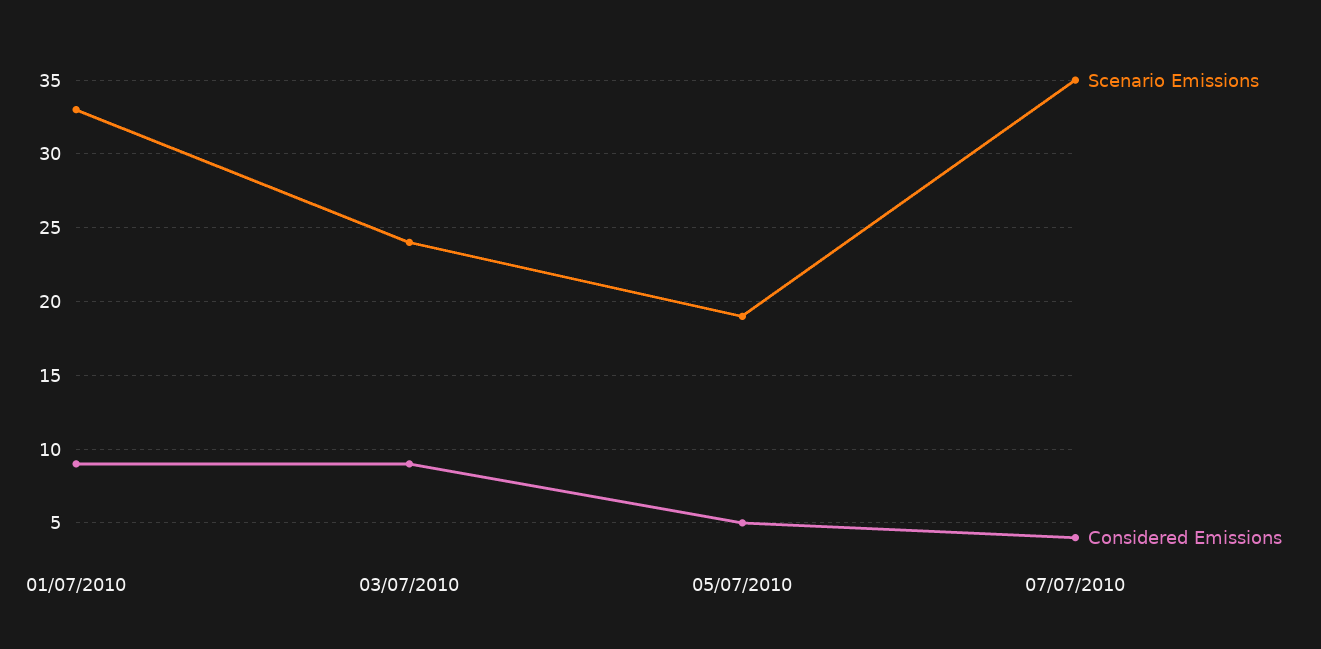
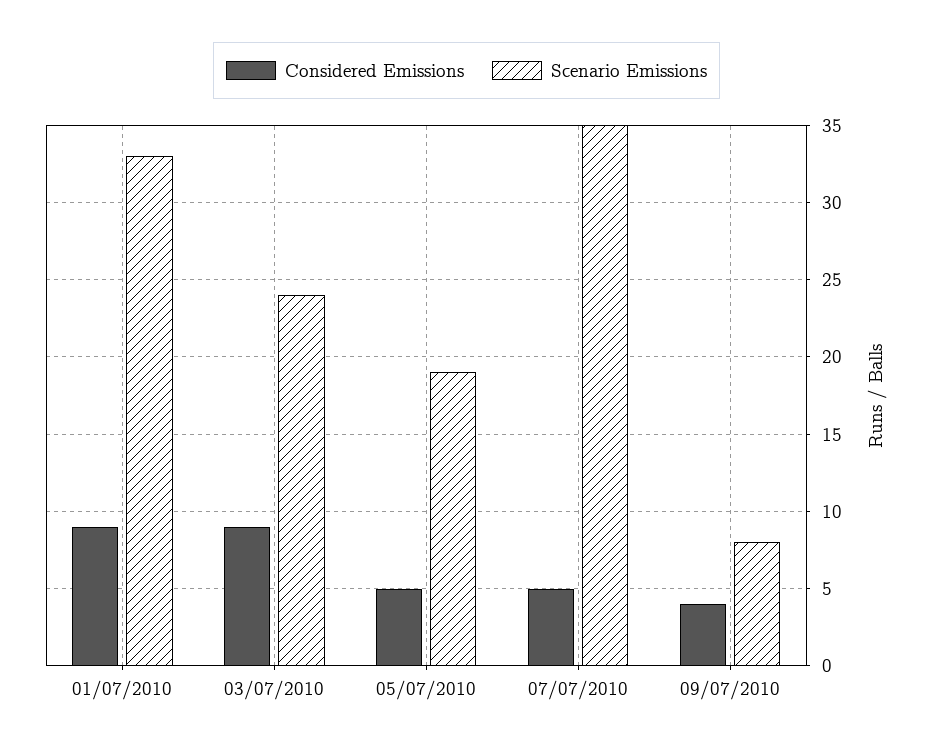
Considered Emissions, 07/07/2010: 4 -> 5
Considered Emissions, 09/07/2010: none -> 4
Scenario Emissions, 09/07/2010: none -> 8

